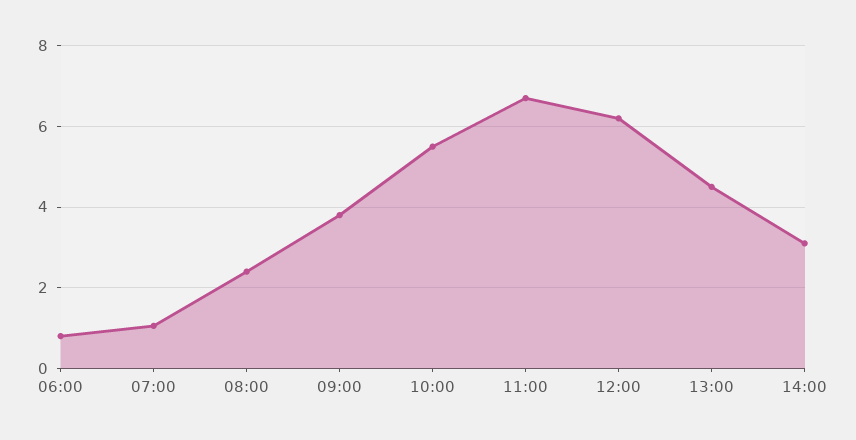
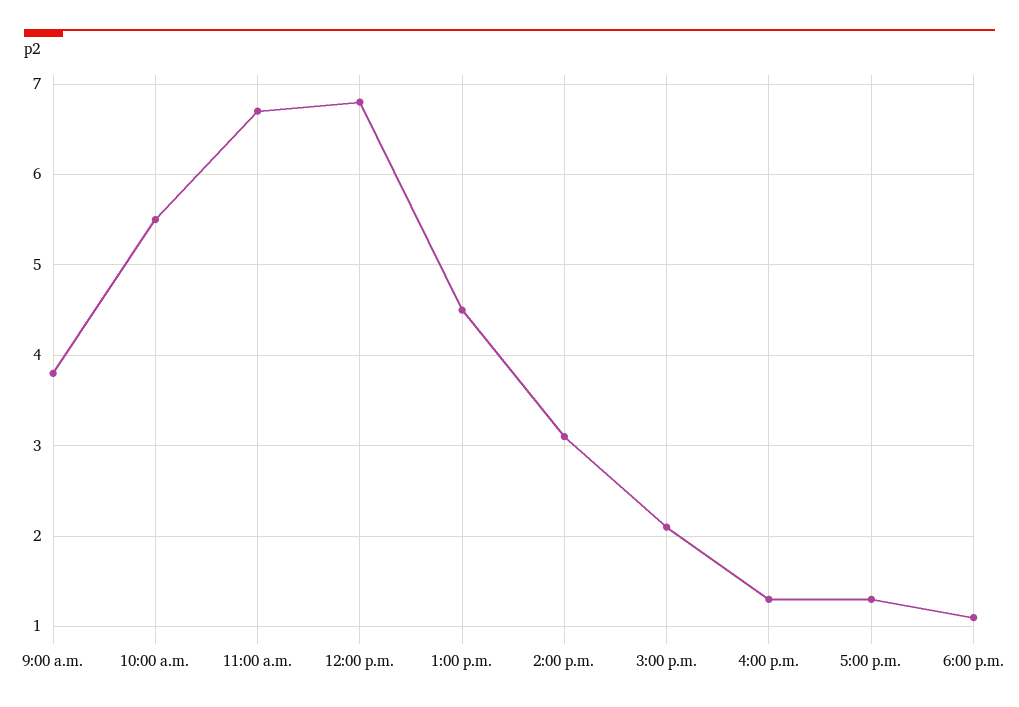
06:00: 0.8 -> none
07:00: 1 -> none
08:00: 2.4 -> none
12:00: 6.2 -> 6.8
3:00 p.m.: none -> 2.1
4:00 p.m.: none -> 1.3
5:00 p.m.: none -> 1.3
6:00 p.m.: none -> 1.1

